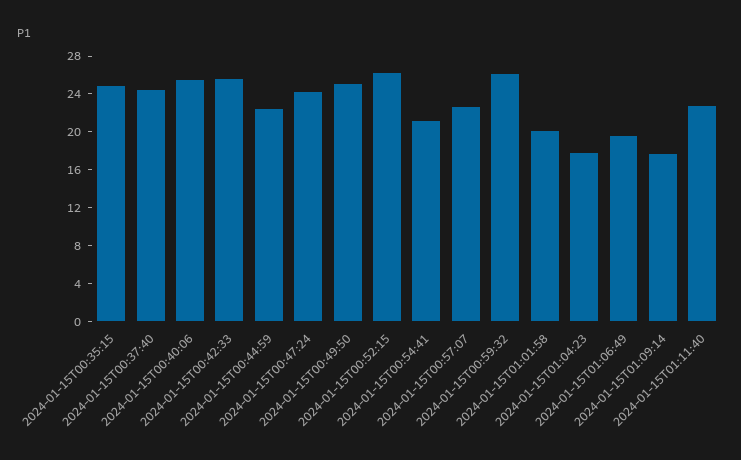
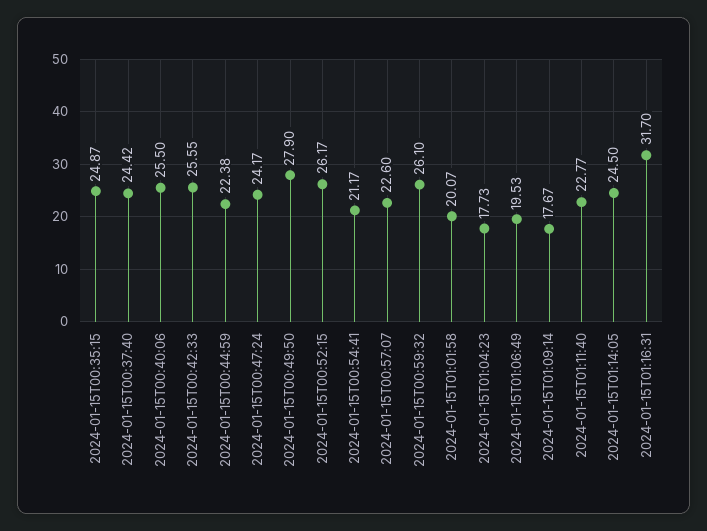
2024-01-15T00:49:50: 25 -> 27.9
2024-01-15T01:14:05: none -> 24.5
2024-01-15T01:16:31: none -> 31.7

